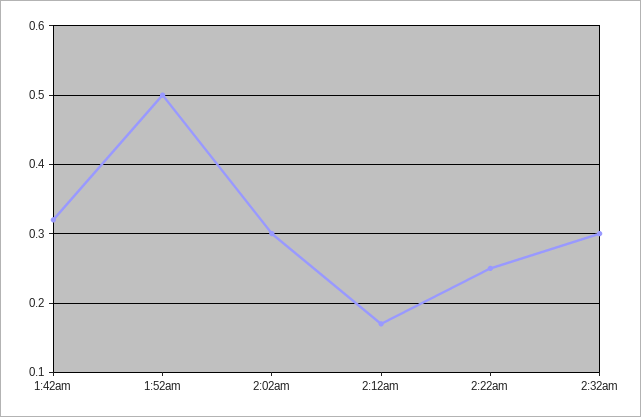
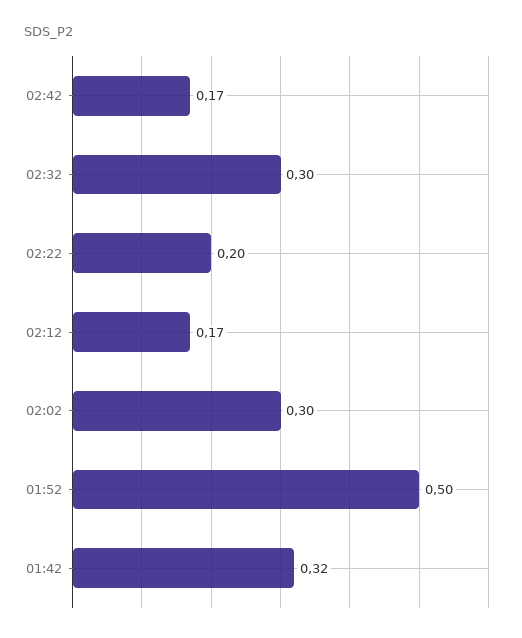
2:22am: 0.25 -> 0.2
02:42: none -> 0.17

